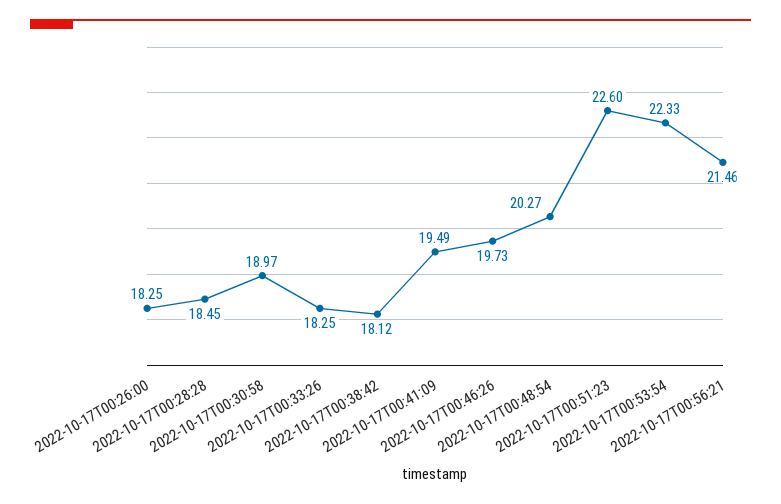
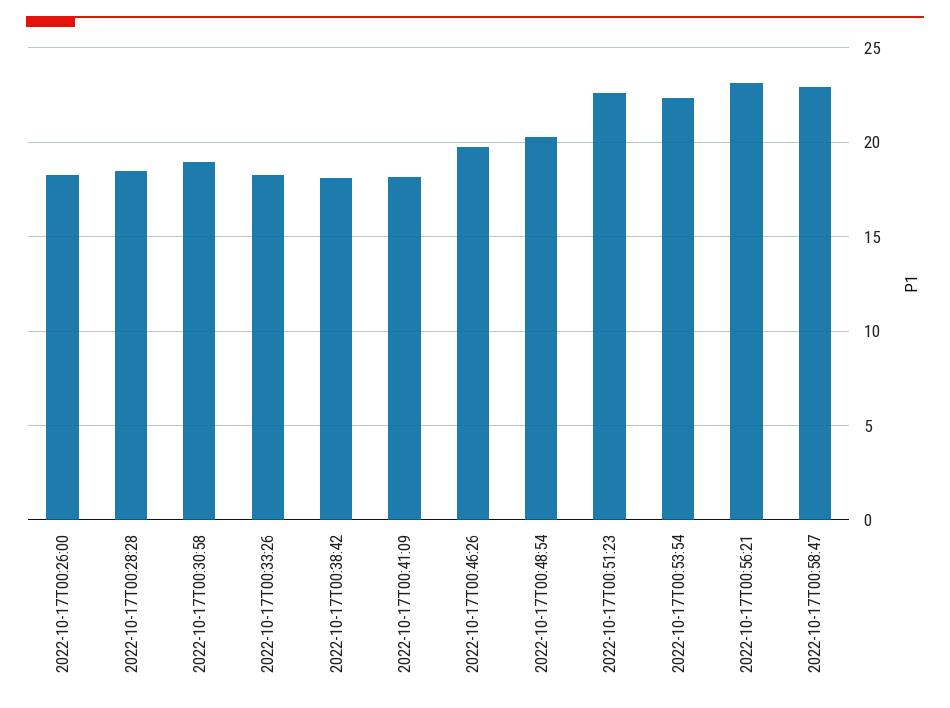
2022-10-17T00:41:09: 19.49 -> 18
2022-10-17T00:56:21: 21.46 -> 23
2022-10-17T00:58:47: none -> 23

